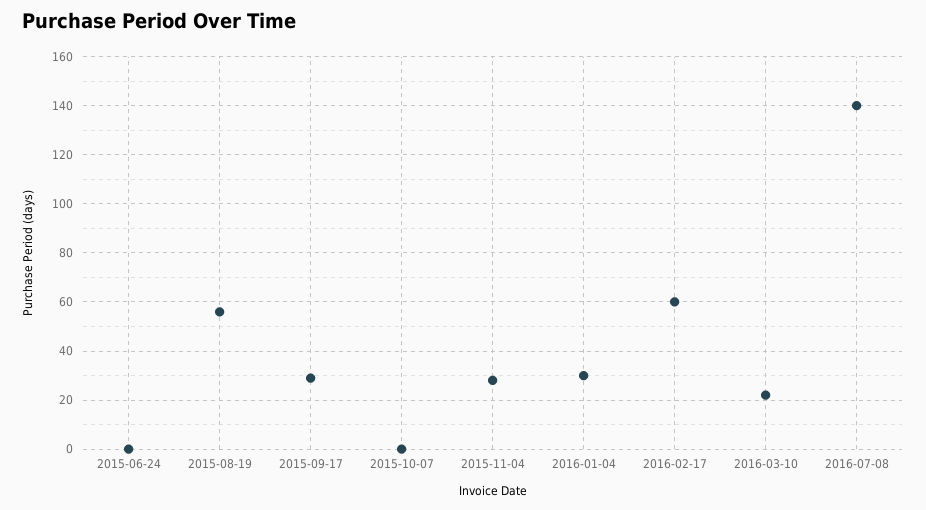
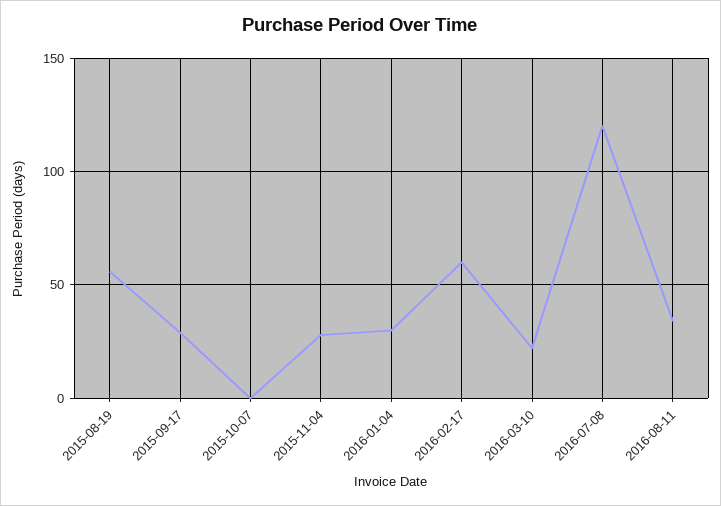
2015-06-24: 0 -> none
2016-07-08: 140 -> 120
2016-08-11: none -> 35

